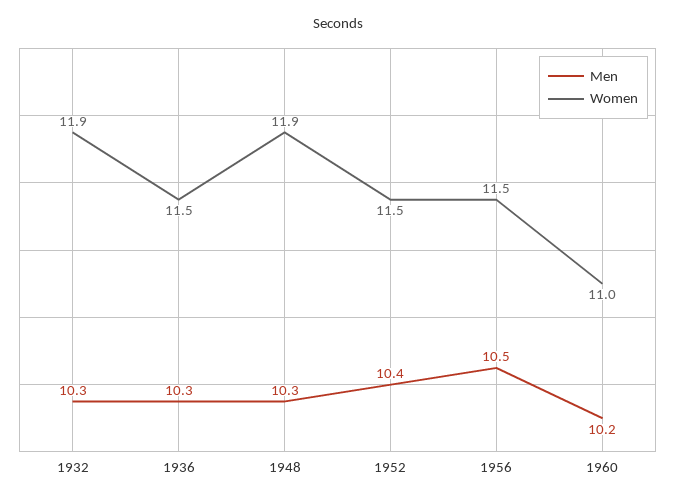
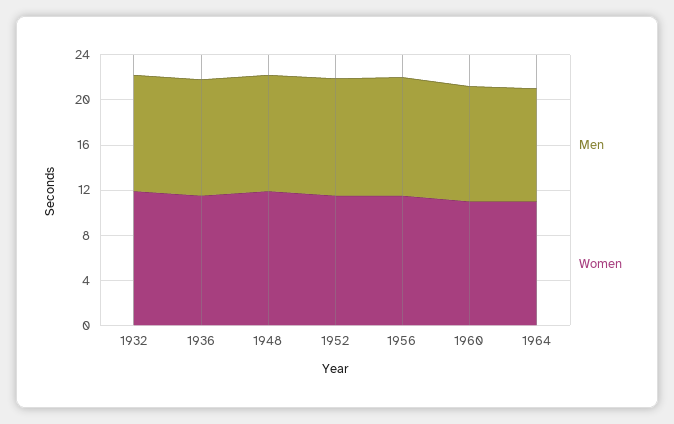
Men, 1964: none -> 10
Women, 1964: none -> 11

